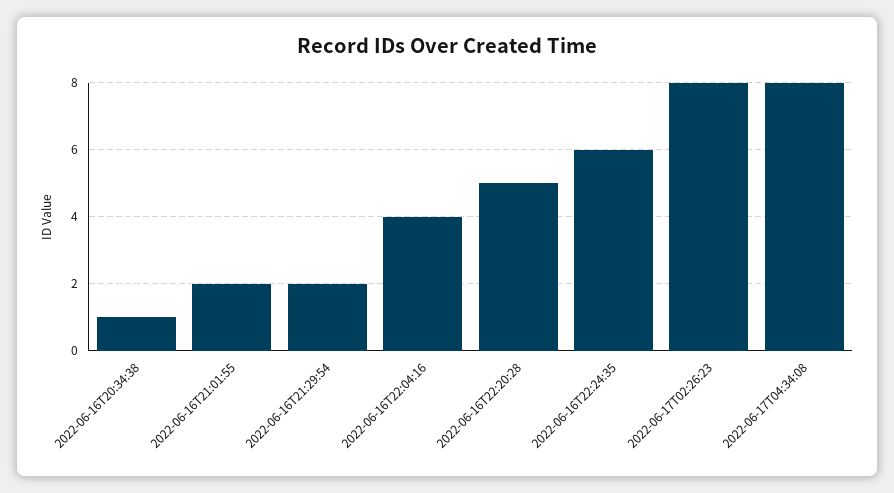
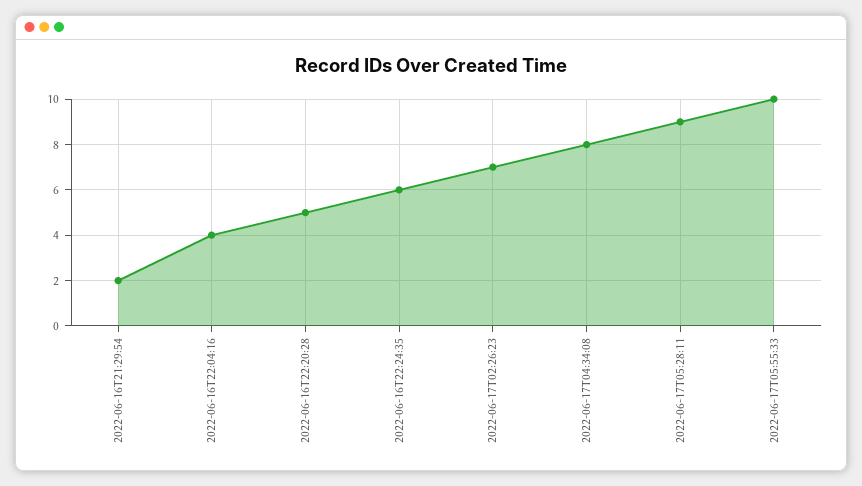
2022-06-16T20:34:38: 1 -> none
2022-06-16T21:01:55: 2 -> none
2022-06-17T02:26:23: 8 -> 7
2022-06-17T05:28:11: none -> 9
2022-06-17T05:55:33: none -> 10

